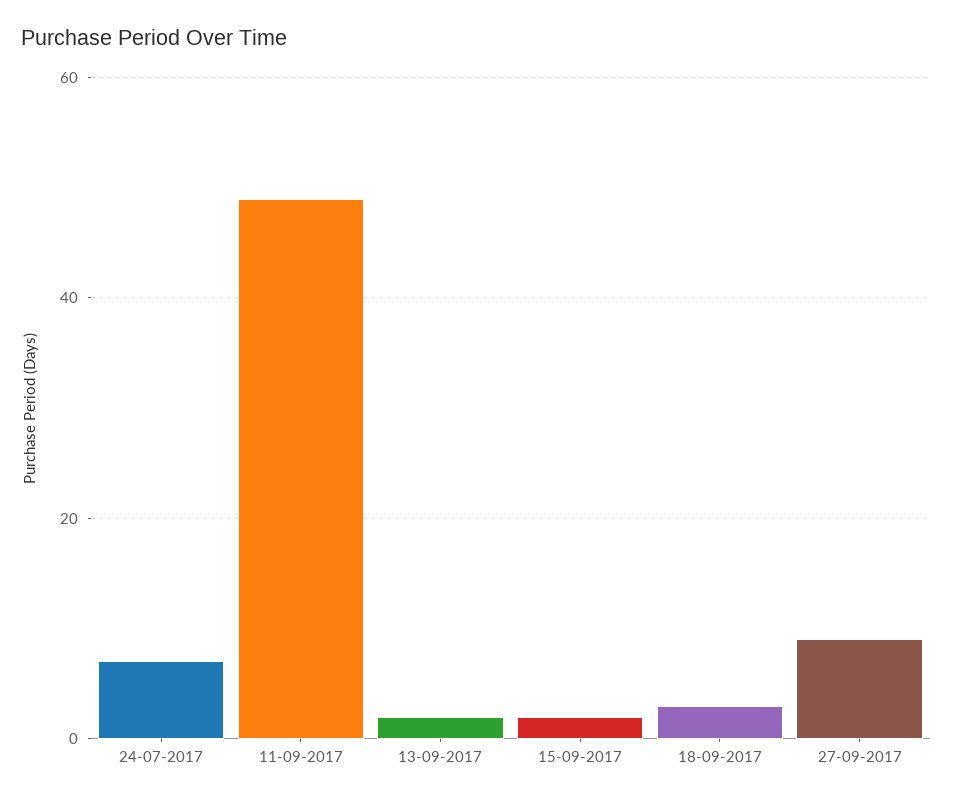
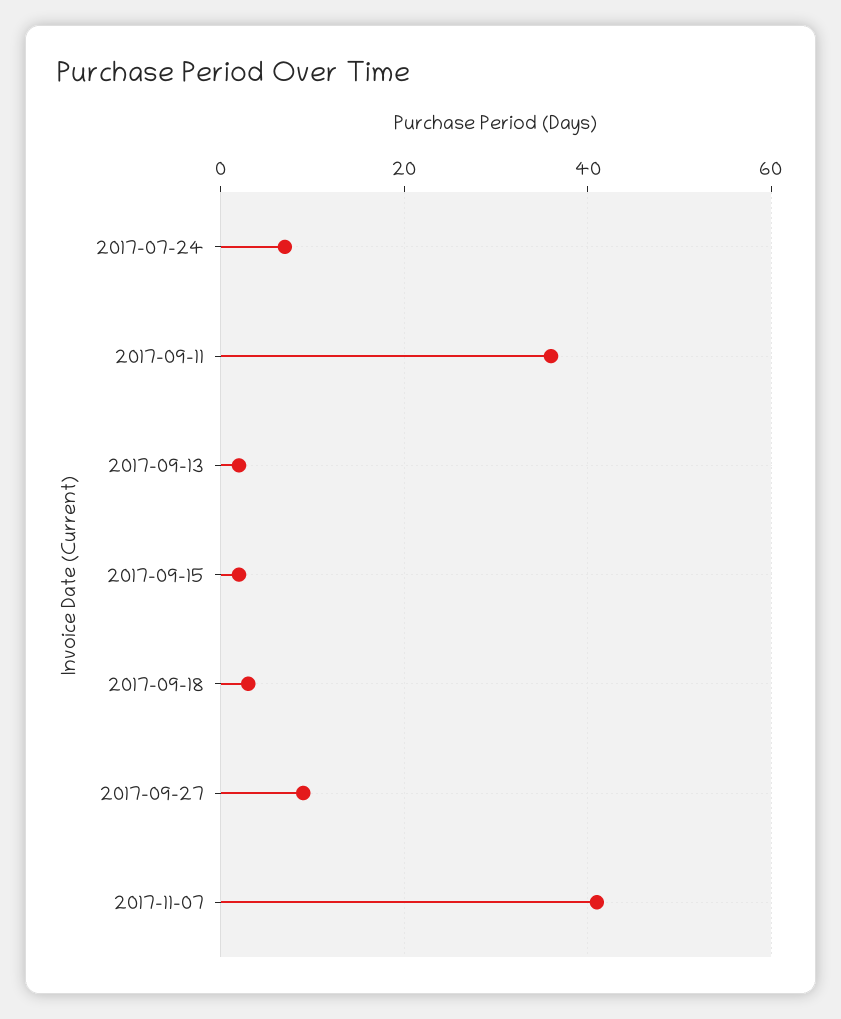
11-09-2017: 50 -> 35
2017-11-07: none -> 40

